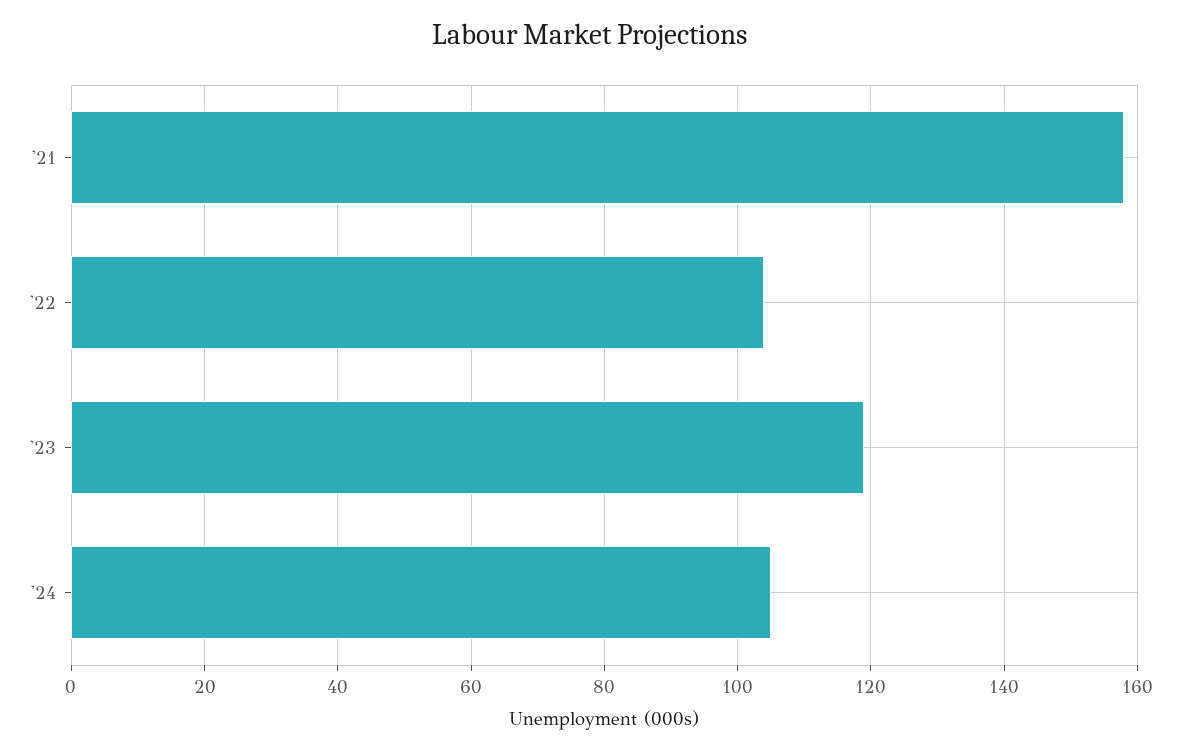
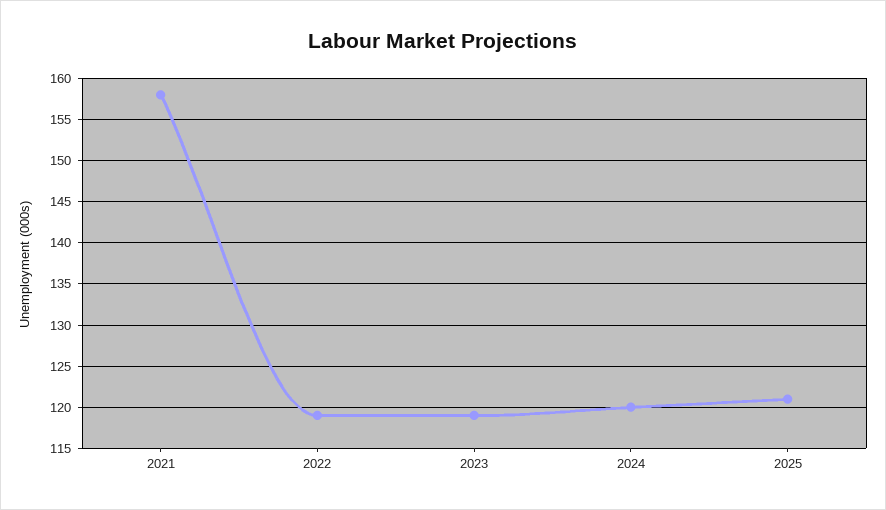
'22: 105 -> 119
'24: 105 -> 120
2025: none -> 121

